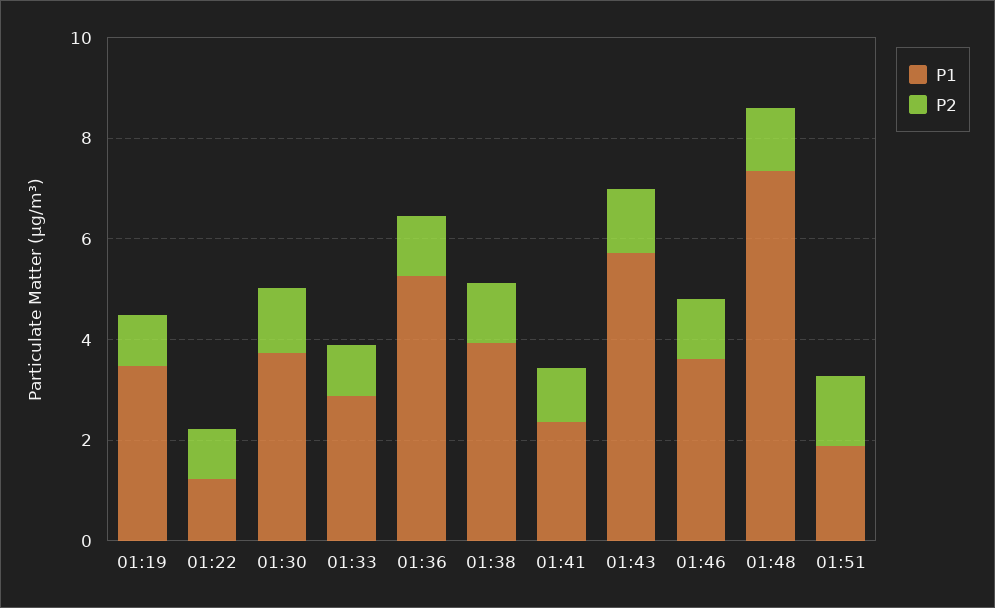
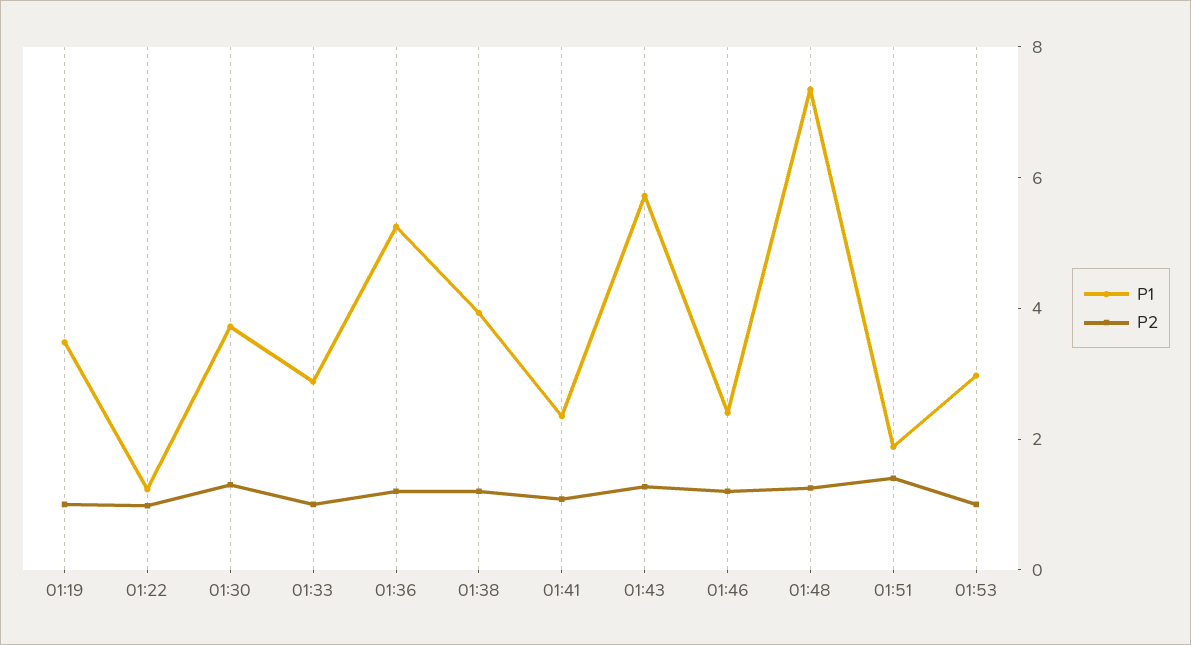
P1, 01:46: 3.5 -> 2.5
P1, 01:53: none -> 3
P2, 01:53: none -> 1

